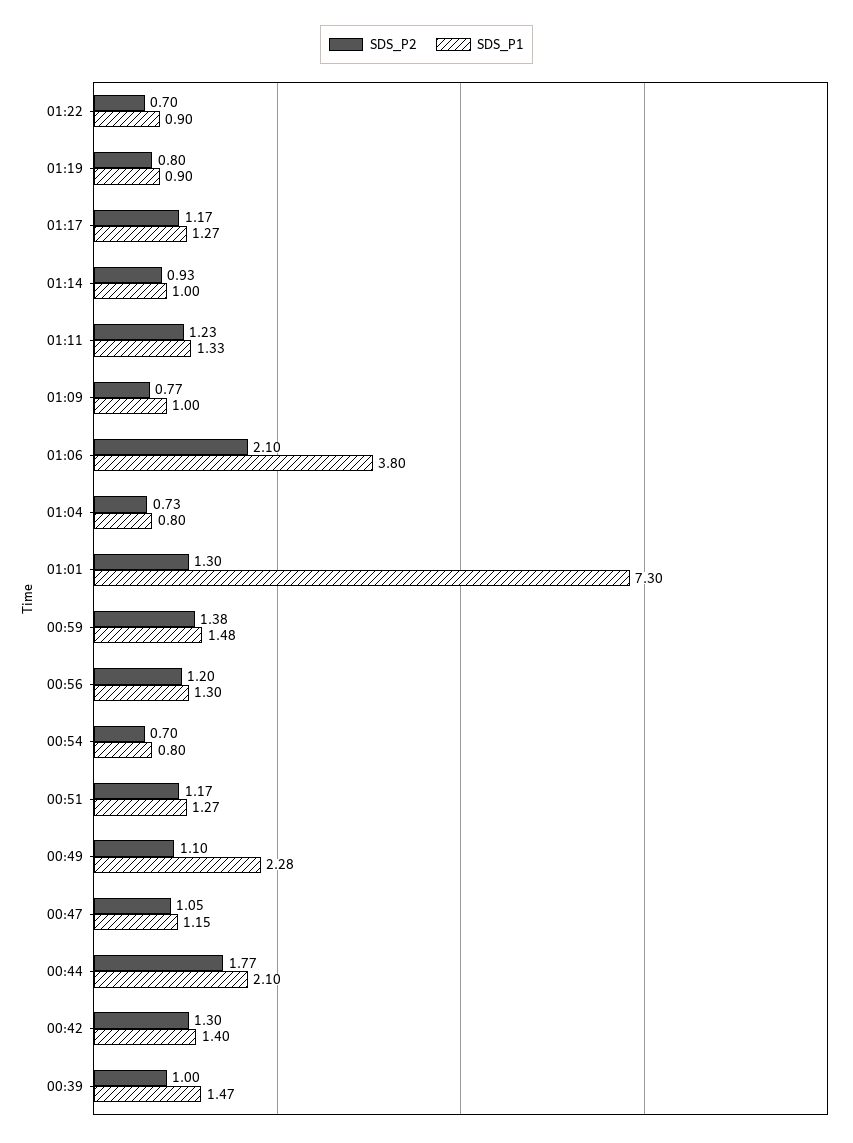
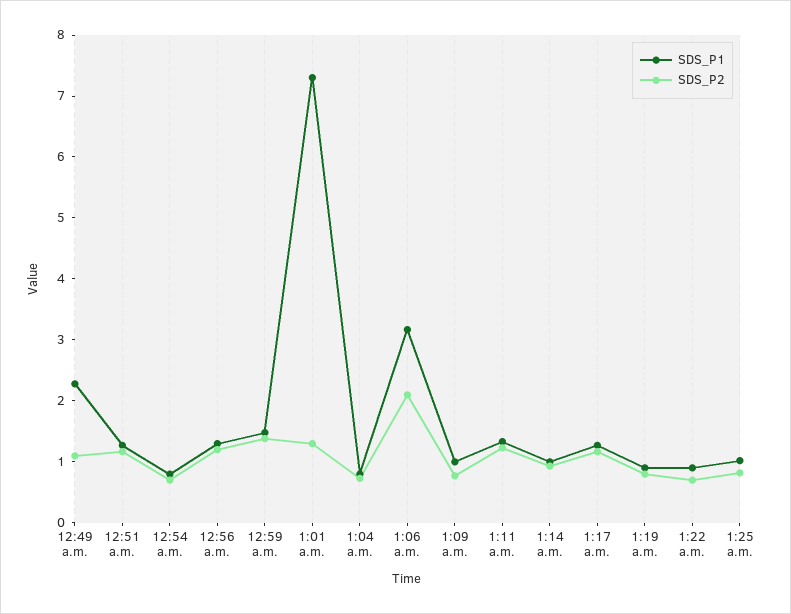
SDS_P1, 01:06: 3.8 -> 3.2
SDS_P2, 00:47: 1.05 -> none
SDS_P1, 00:47: 1.15 -> none
SDS_P2, 00:44: 1.77 -> none
SDS_P1, 00:44: 2.1 -> none
SDS_P2, 00:42: 1.3 -> none
SDS_P1, 00:42: 1.4 -> none
SDS_P2, 00:39: 1 -> none
SDS_P1, 00:39: 1.47 -> none
SDS_P1, 1:25 a.m.: none -> 1
SDS_P2, 1:25 a.m.: none -> 0.8

